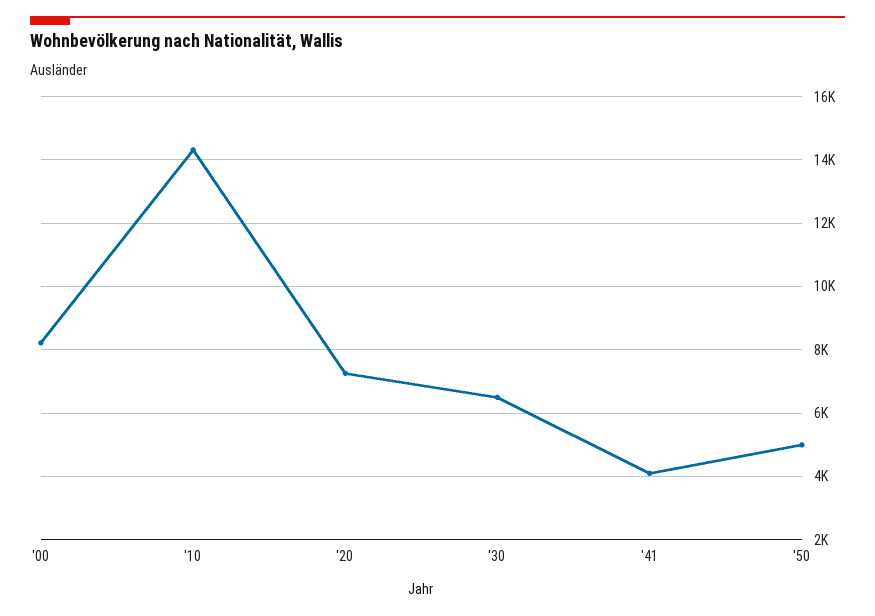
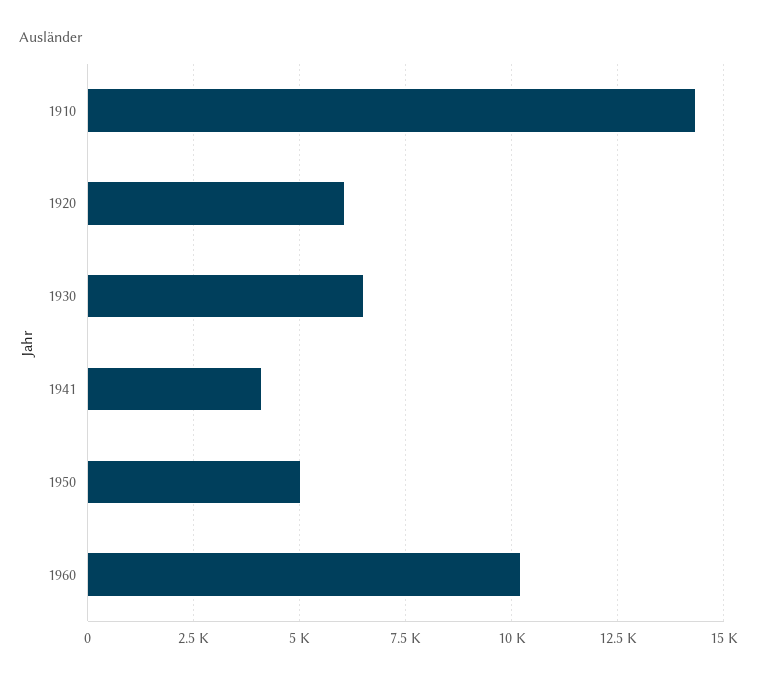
'00: 8200 -> none
'20: 7200 -> 6000
1960: none -> 10250

